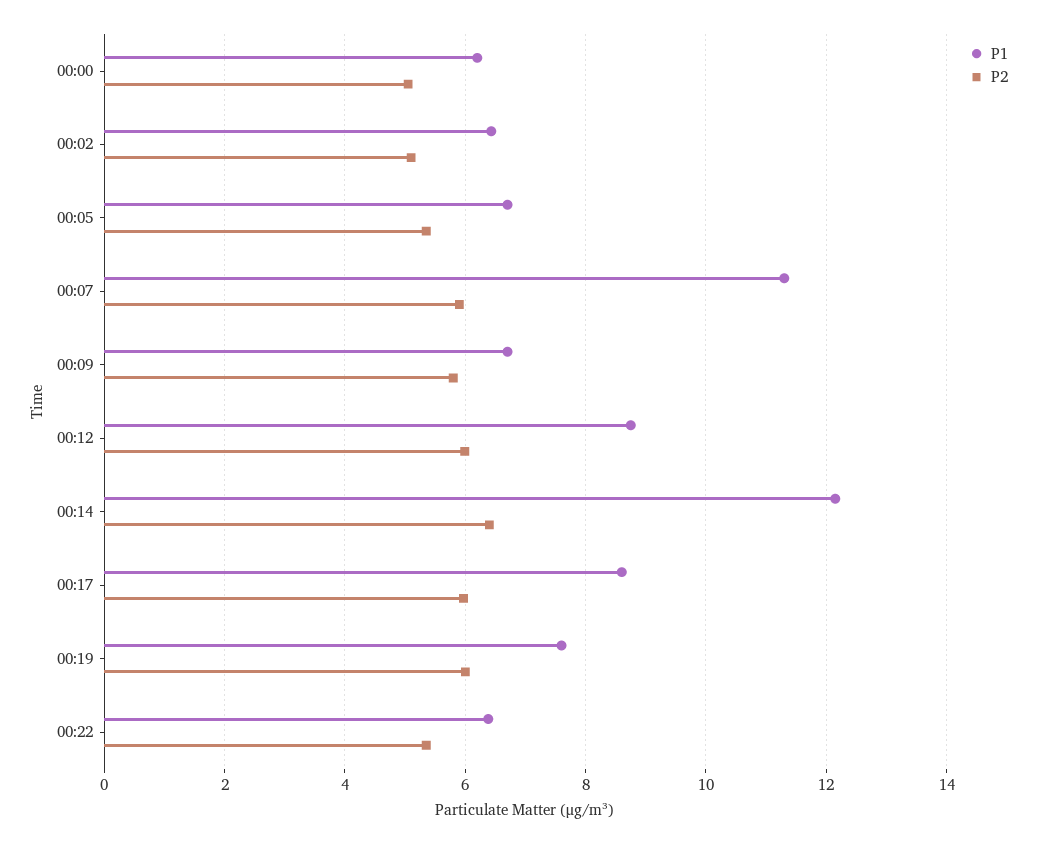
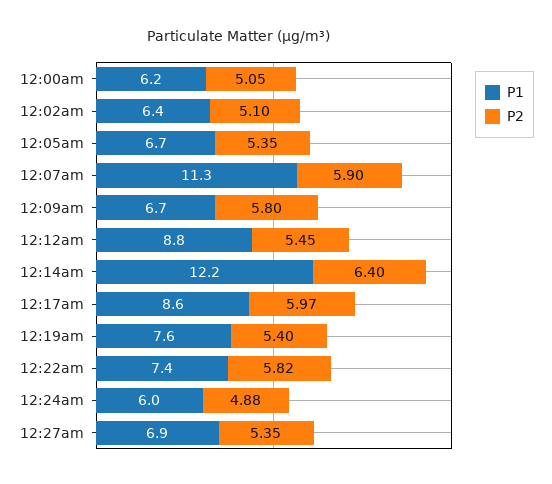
P2, 00:12: 6 -> 5.45
P2, 00:19: 6 -> 5.4
P1, 00:22: 6.4 -> 7.4
P2, 00:22: 5.4 -> 5.82
P1, 12:24am: none -> 6
P2, 12:24am: none -> 4.88
P1, 12:27am: none -> 6.9
P2, 12:27am: none -> 5.35

